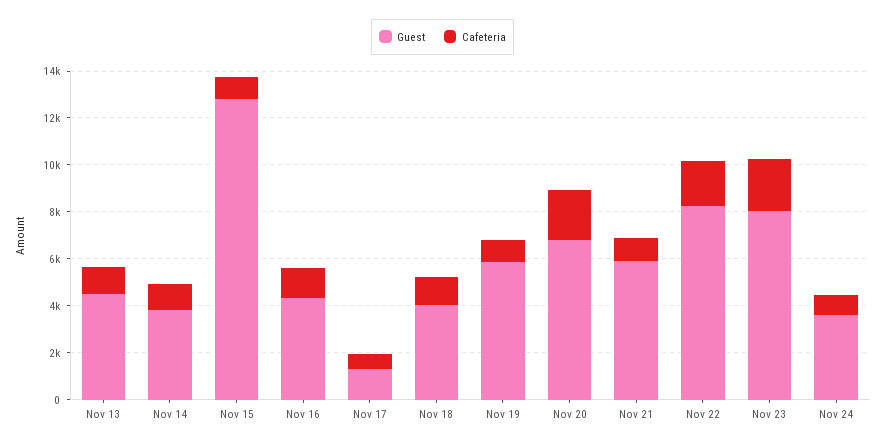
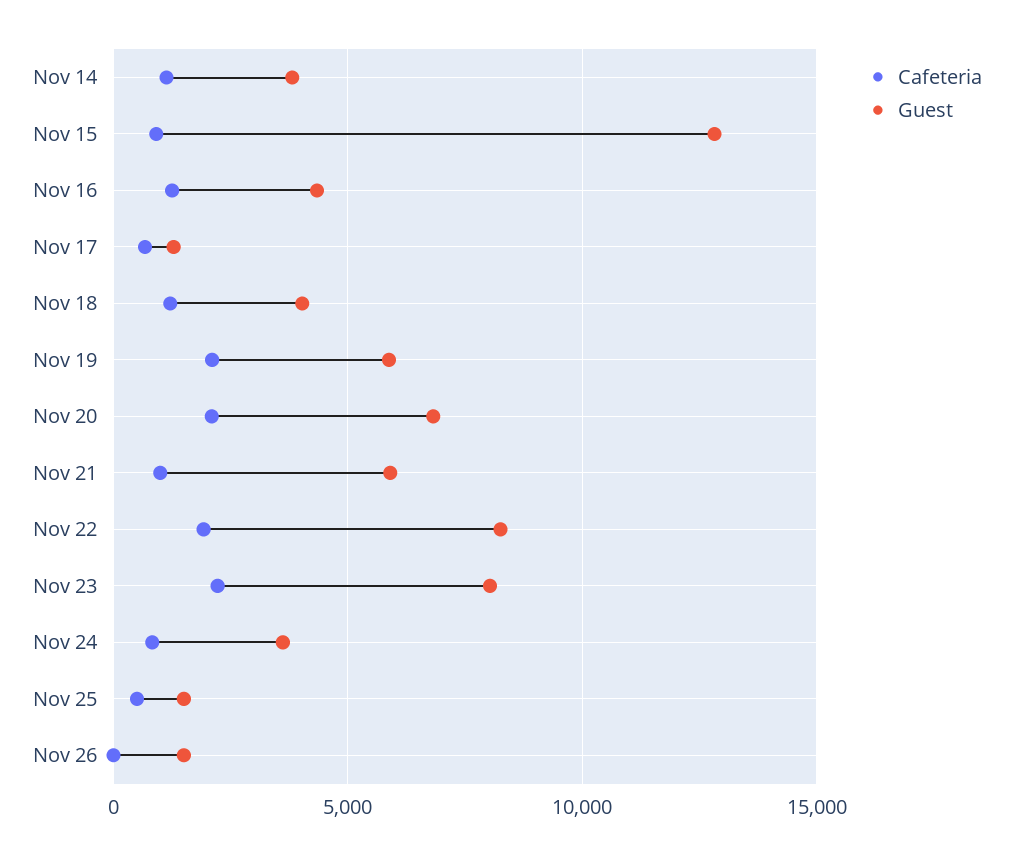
Guest, Nov 13: 4500 -> none
Cafeteria, Nov 13: 1000 -> none
Cafeteria, Nov 19: 1000 -> 2000
Cafeteria, Nov 25: none -> 500
Guest, Nov 25: none -> 1500
Cafeteria, Nov 26: none -> 0
Guest, Nov 26: none -> 1500

